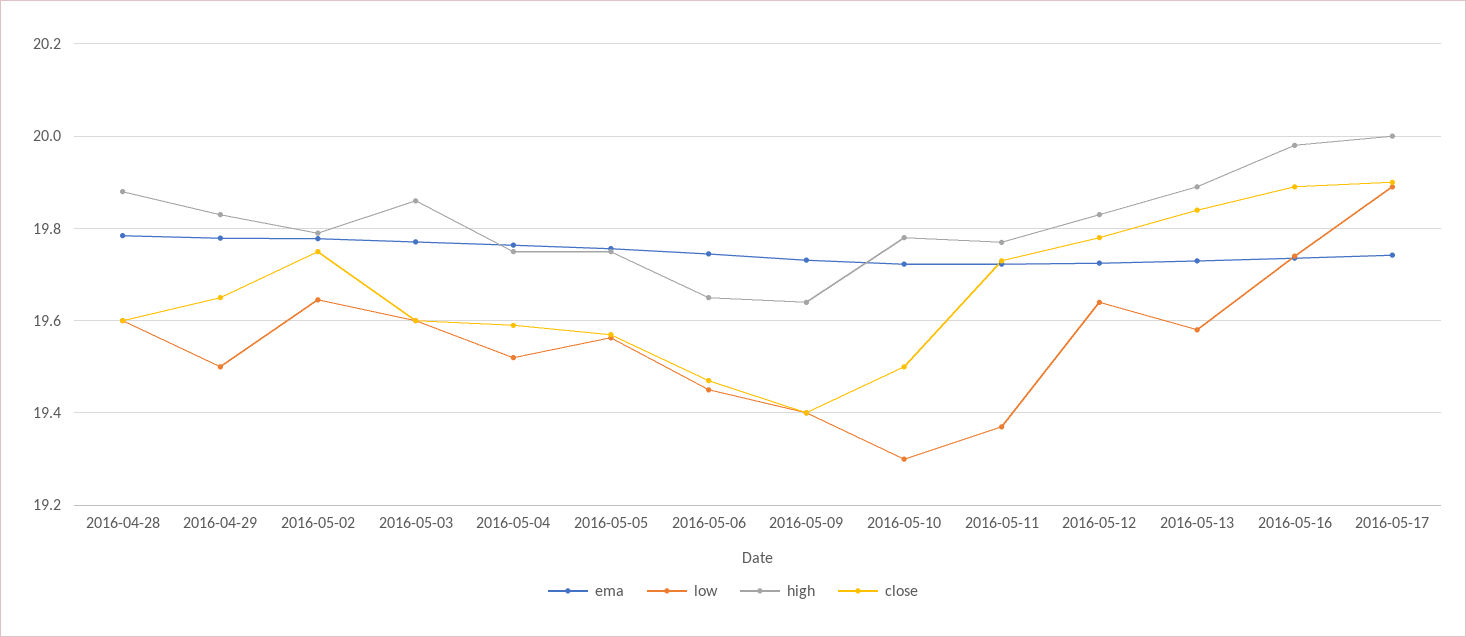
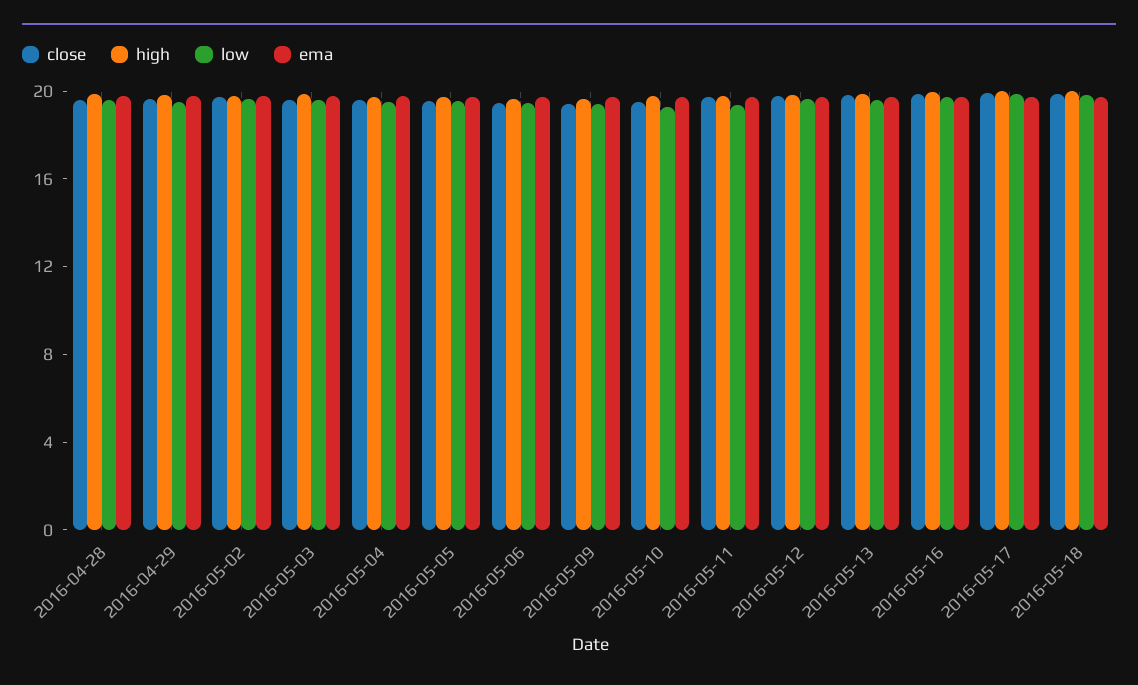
close, 2016-05-18: none -> 20
high, 2016-05-18: none -> 20
low, 2016-05-18: none -> 20
ema, 2016-05-18: none -> 20

